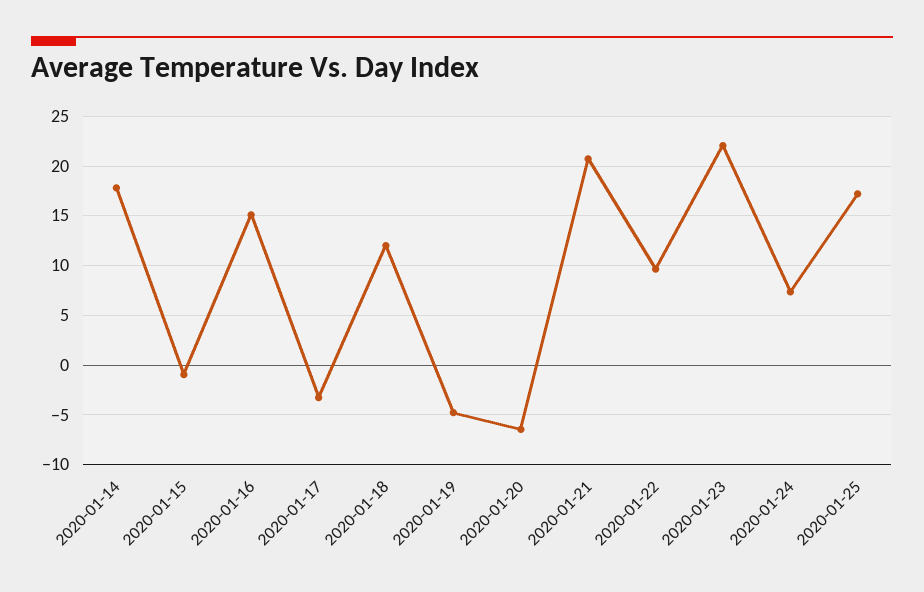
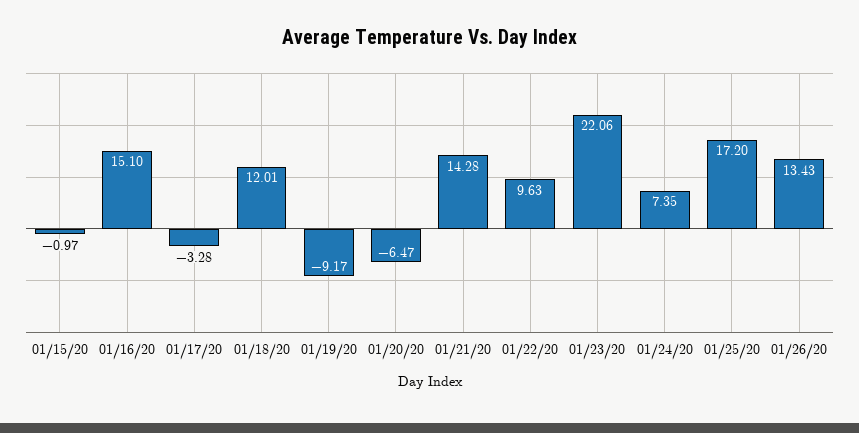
2020-01-14: 18 -> none
2020-01-19: -5 -> -9.17
2020-01-21: 21 -> 14.28
01/26/20: none -> 13.43

